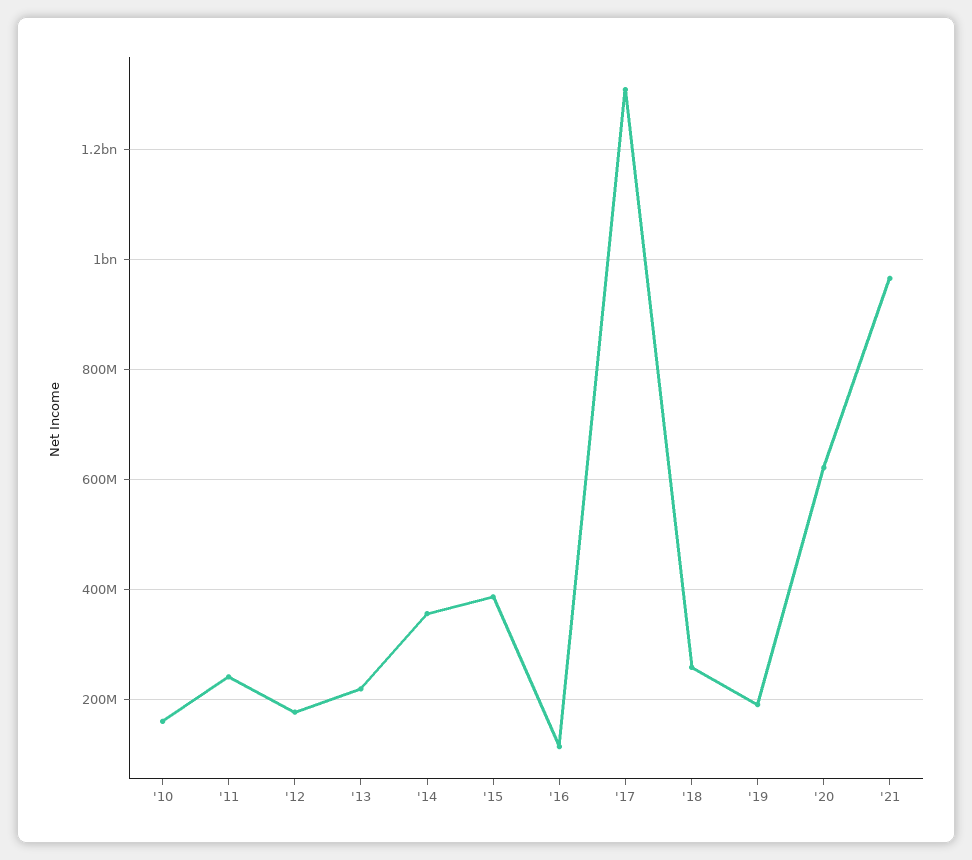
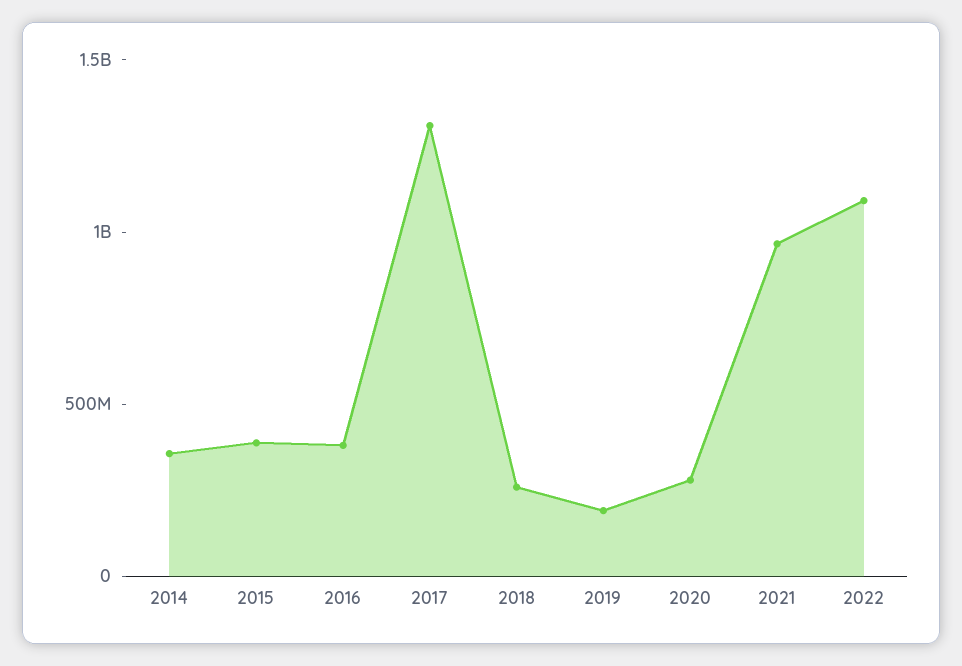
'10: 160000000 -> none
'11: 240000000 -> none
'12: 180000000 -> none
'13: 220000000 -> none
'16: 120000000 -> 400000000
'20: 620000000 -> 300000000
2022: none -> 1100000000

